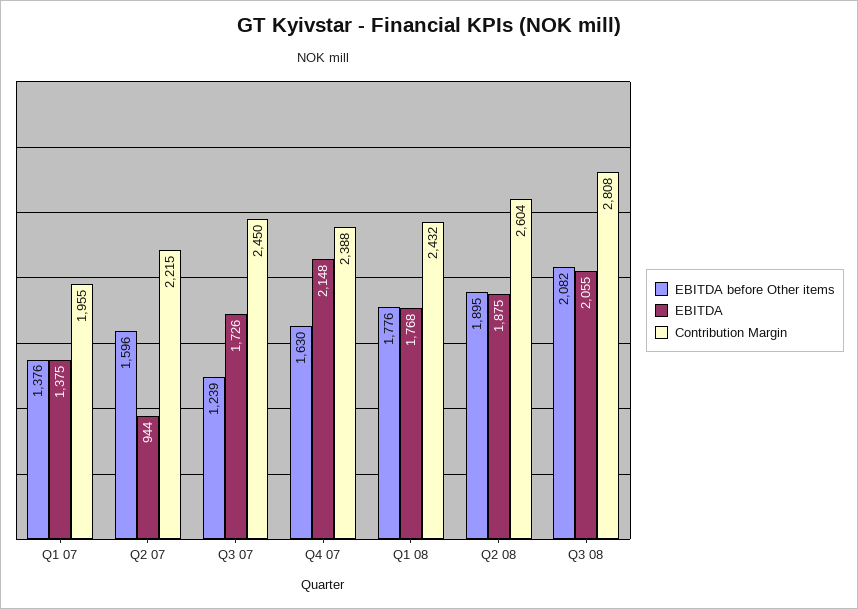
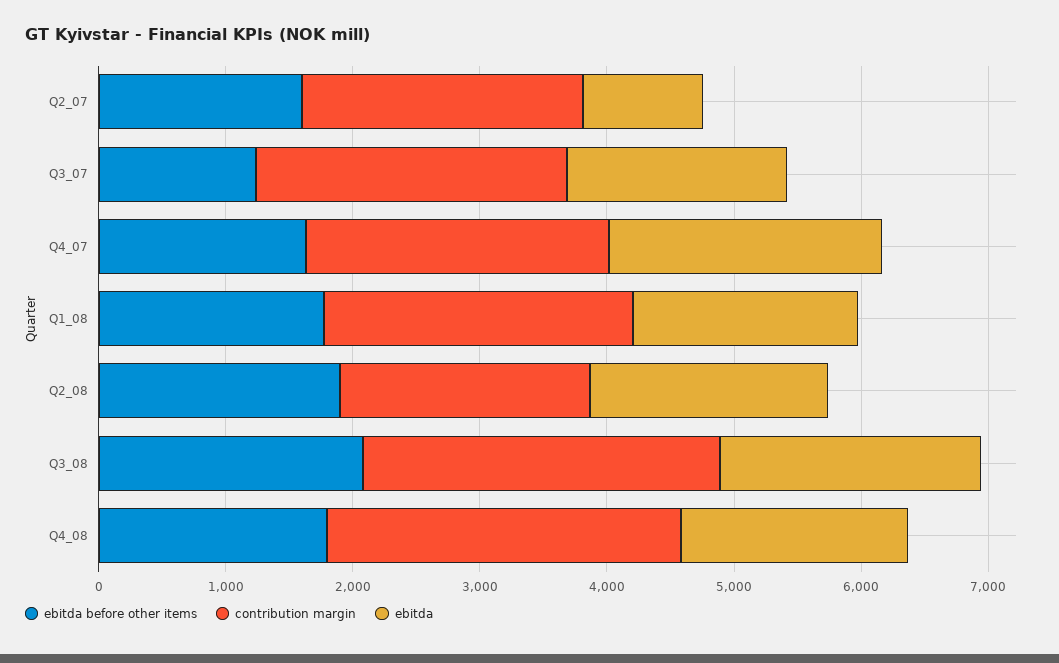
EBITDA before Other items, Q1 07: 1376 -> none
EBITDA, Q1 07: 1375 -> none
Contribution Margin, Q1 07: 1955 -> none
Contribution Margin, Q2 08: 2604 -> 2000
EBITDA before Other items, Q4_08: none -> 1800
Contribution Margin, Q4_08: none -> 2800
EBITDA, Q4_08: none -> 1800

